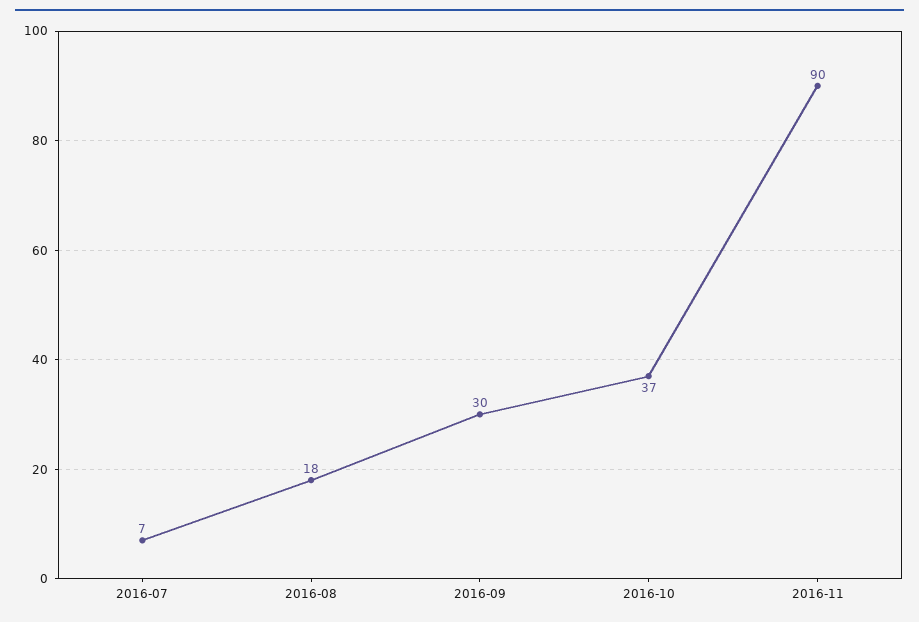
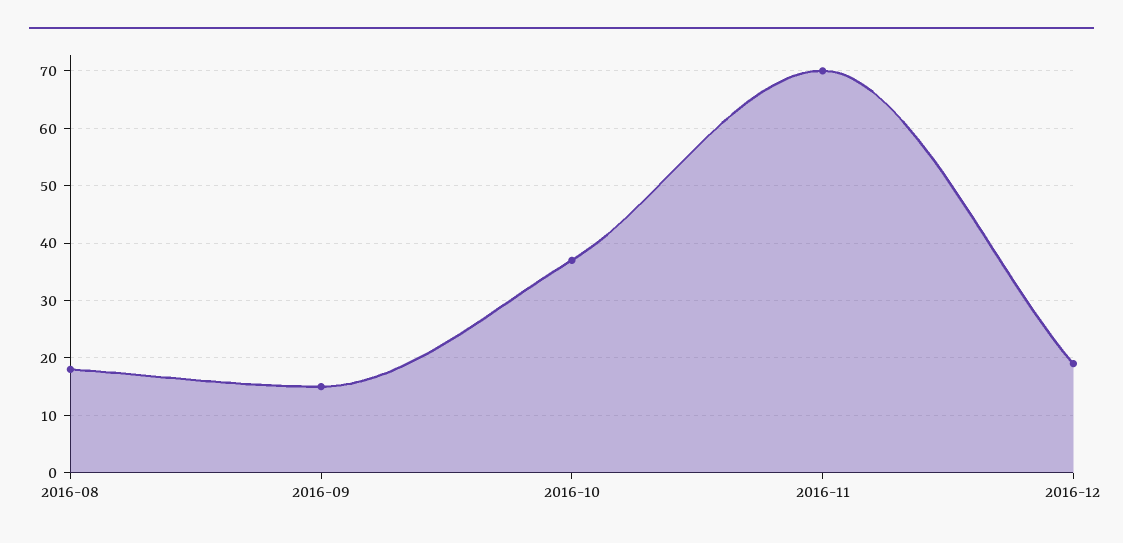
2016-07: 7 -> none
2016-09: 30 -> 15
2016-11: 90 -> 70
2016-12: none -> 20

